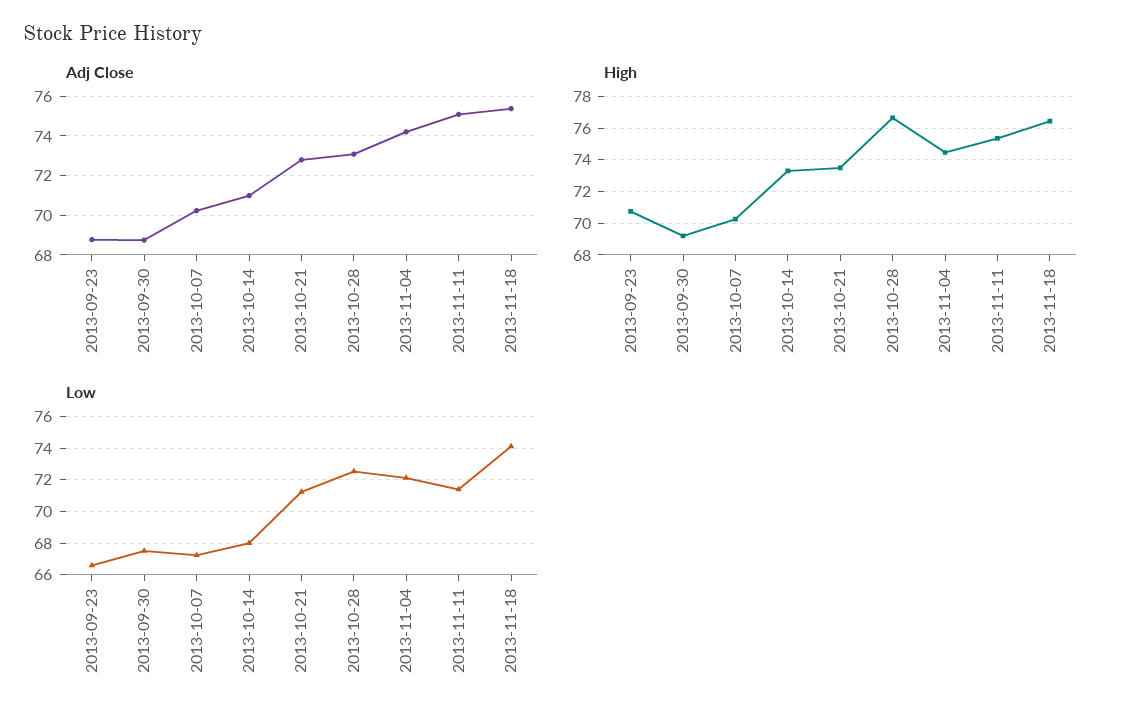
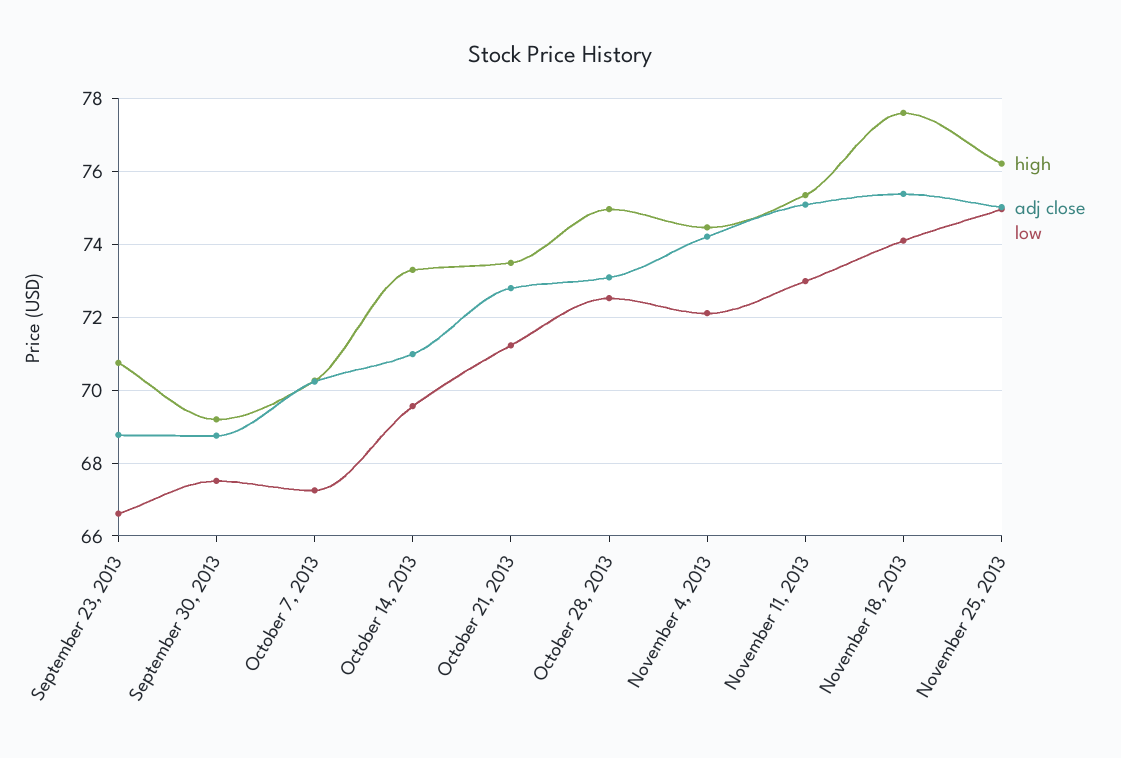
High, 2013-10-28: 76.5 -> 75
High, 2013-11-18: 76.5 -> 77.6
Low, 2013-10-14: 68 -> 69.6
Low, 2013-11-11: 71.5 -> 73
High, November 25, 2013: none -> 76.2
Adj Close, November 25, 2013: none -> 75
Low, November 25, 2013: none -> 75

